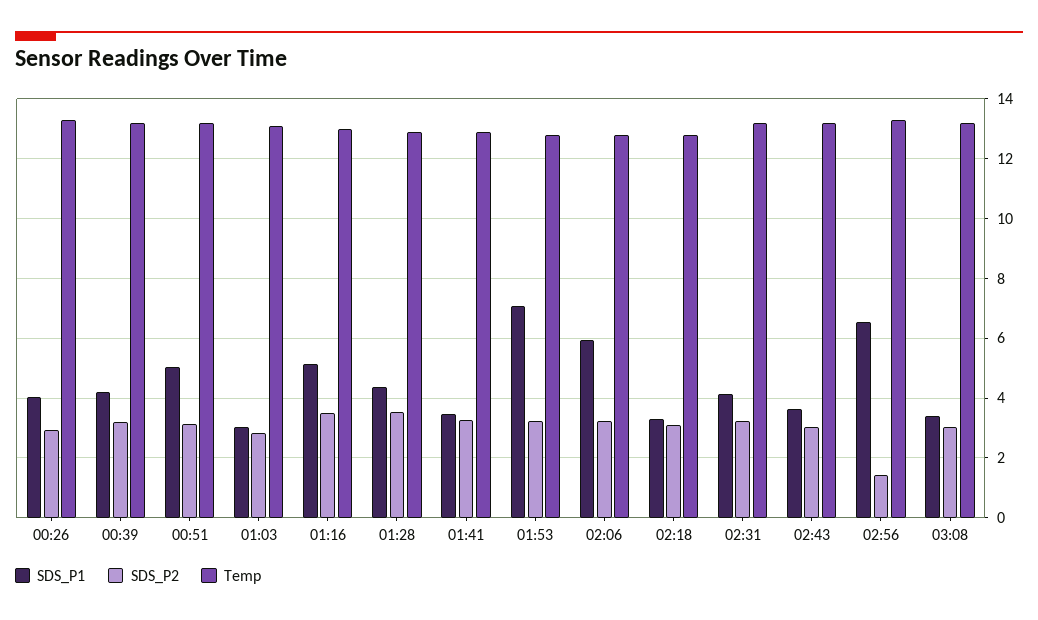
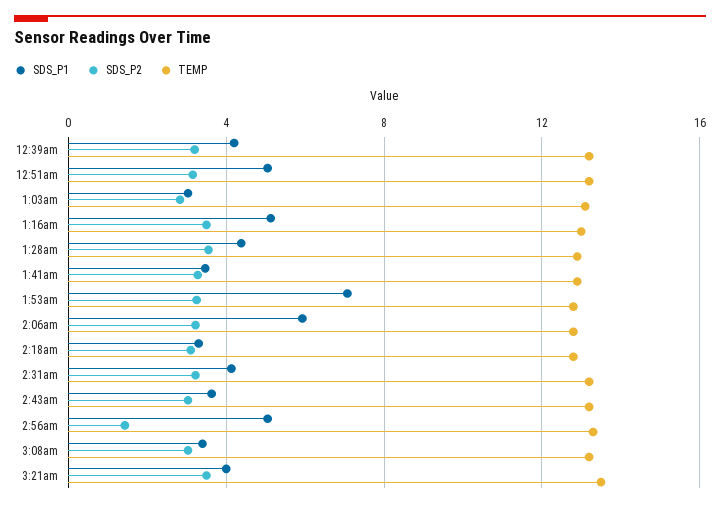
SDS_P1, 00:26: 4 -> none
SDS_P2, 00:26: 3 -> none
Temp, 00:26: 13.25 -> none
SDS_P1, 02:56: 6.5 -> 5
SDS_P1, 3:21am: none -> 4
SDS_P2, 3:21am: none -> 3.5
Temp, 3:21am: none -> 13.5

